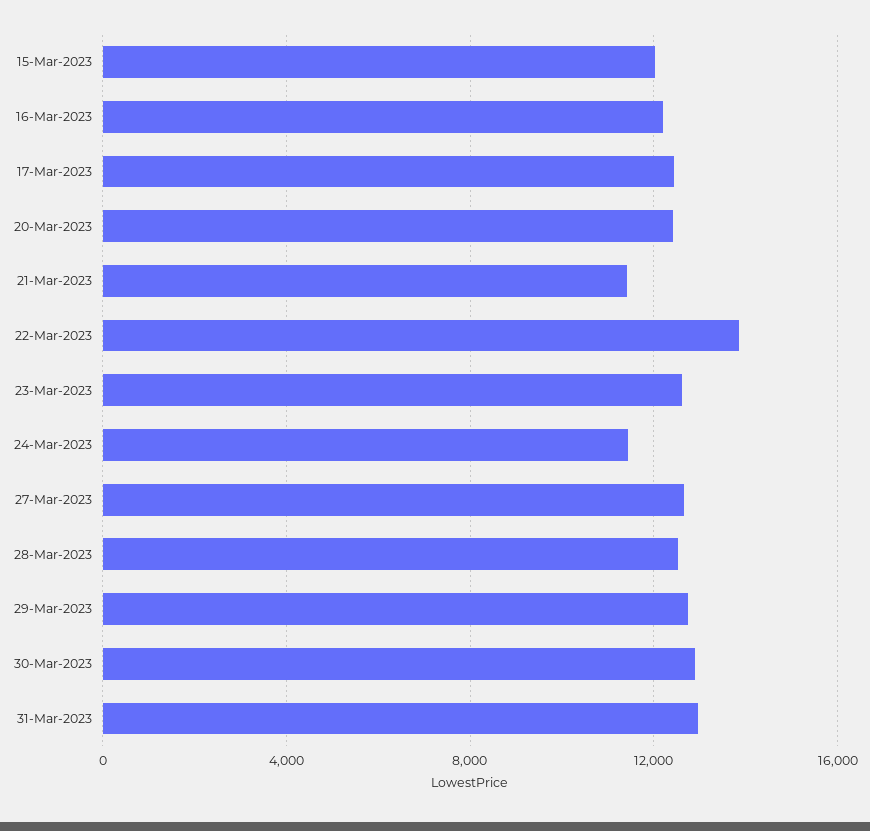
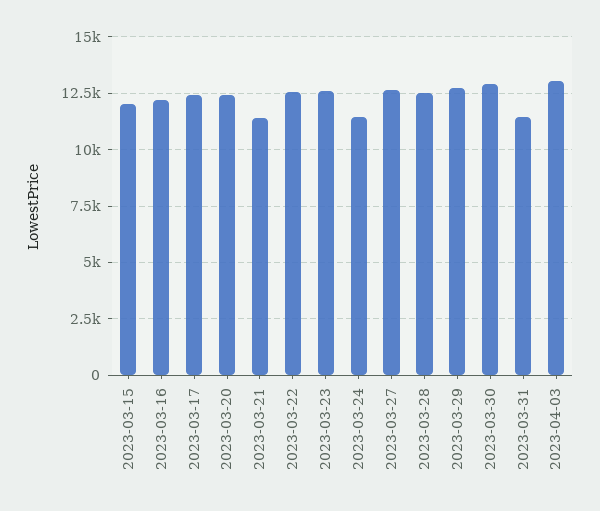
22-Mar-2023: 14000 -> 12500
31-Mar-2023: 13000 -> 11500
2023-04-03: none -> 13000

